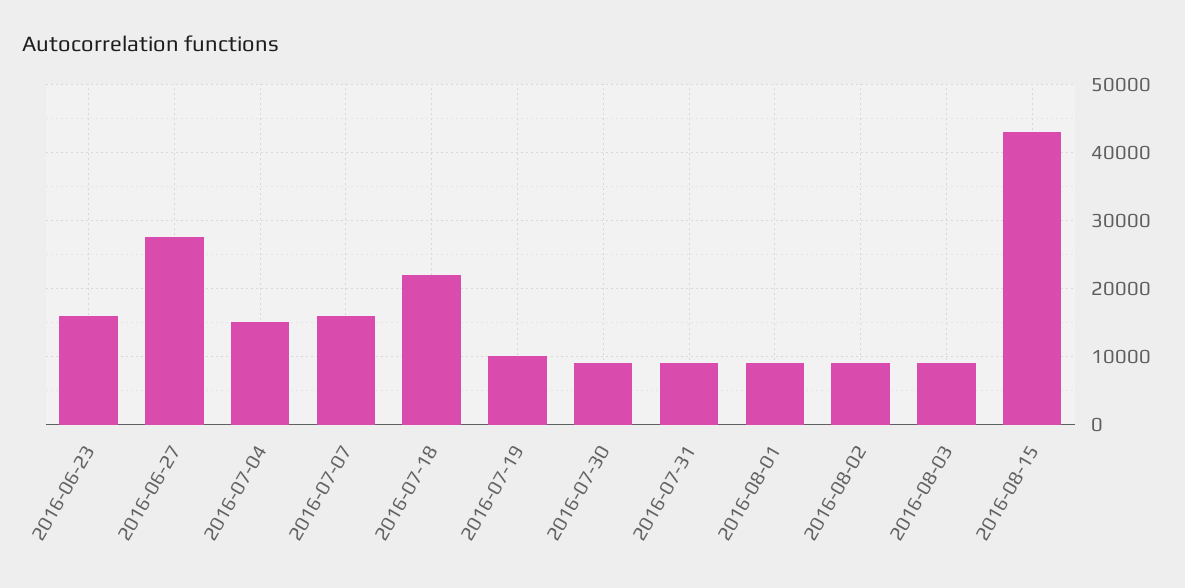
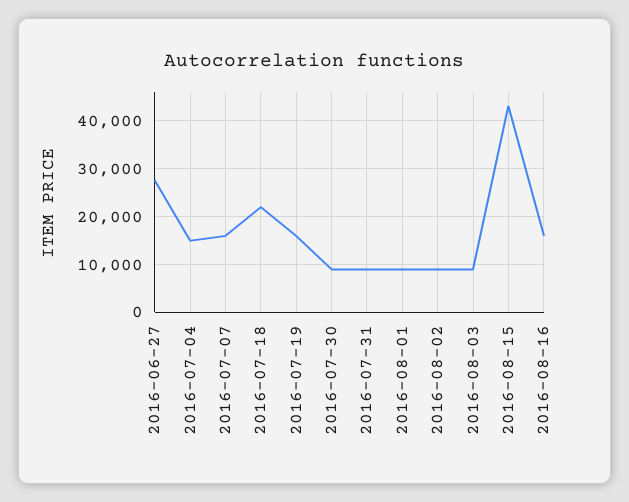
2016-06-23: 16000 -> none
2016-07-19: 10000 -> 16000
2016-08-16: none -> 16000

